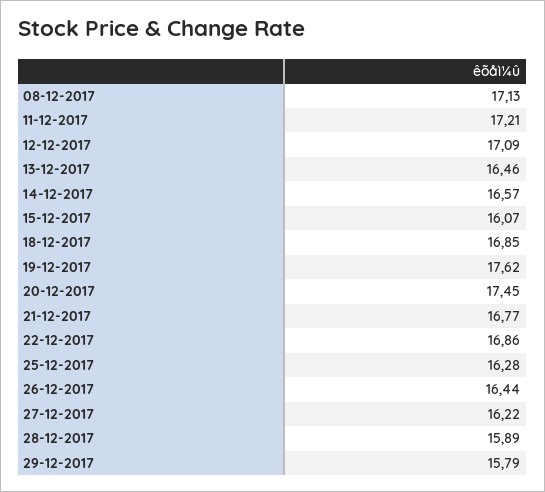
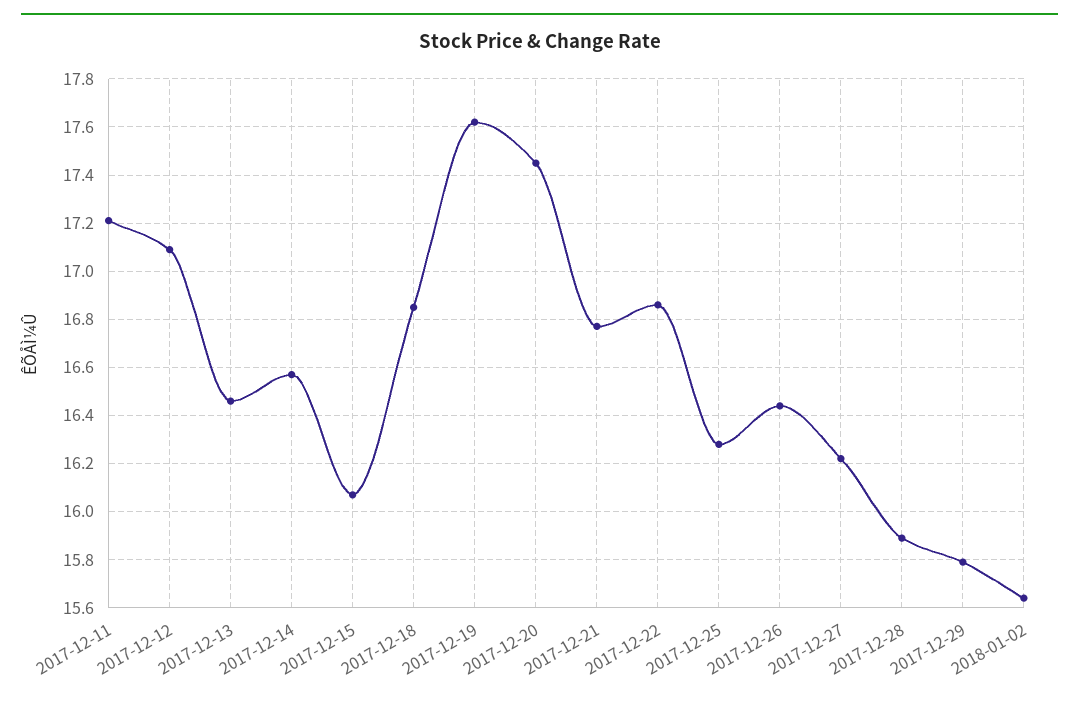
08-12-2017: 17.13 -> none
2018-01-02: none -> 15.65

